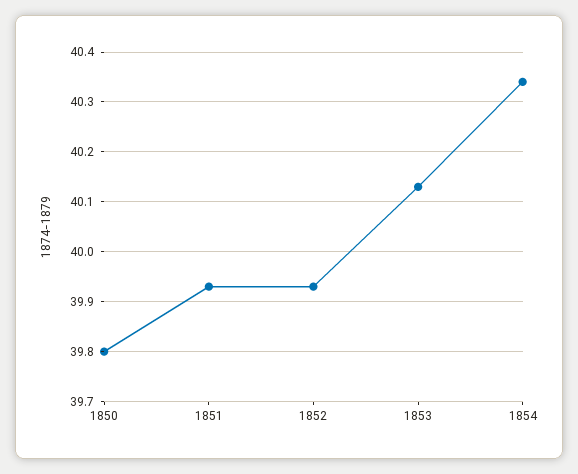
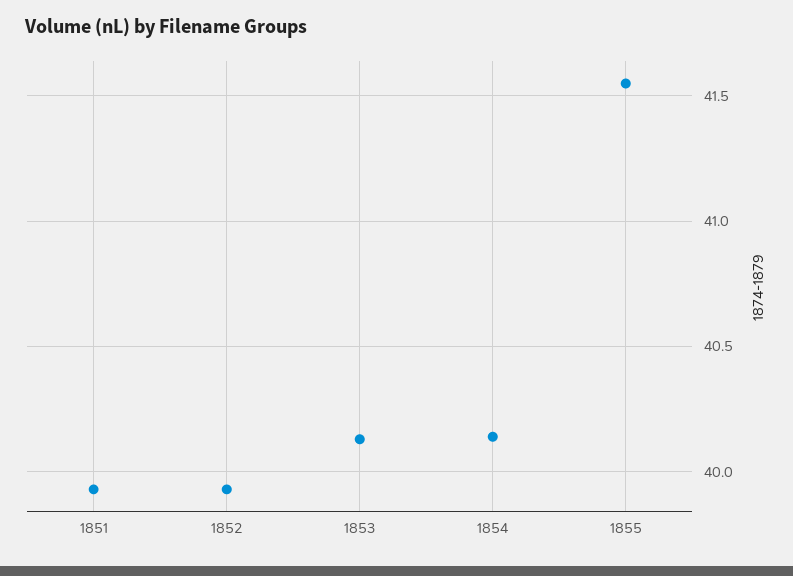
1850: 39.8 -> none
1854: 40.35 -> 40.15
1855: none -> 41.55

